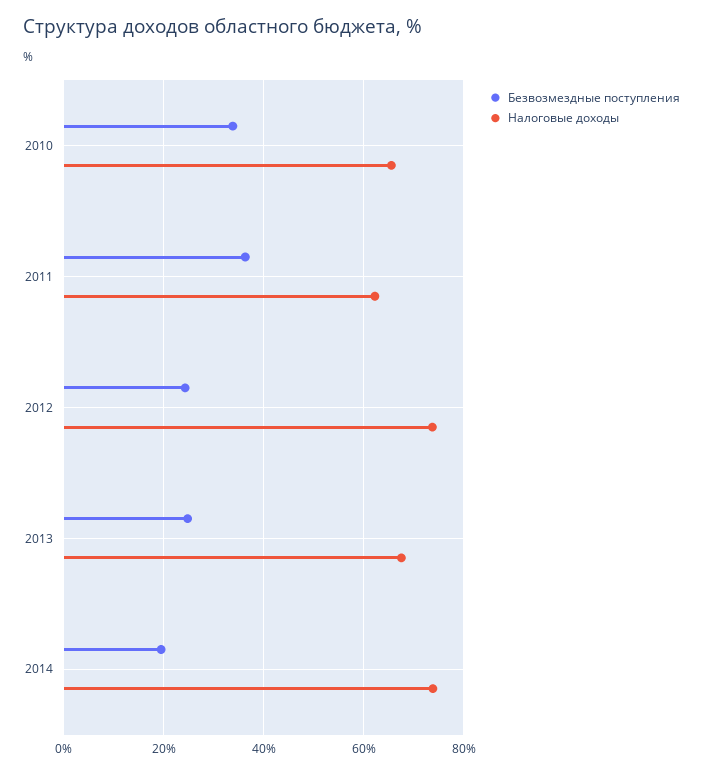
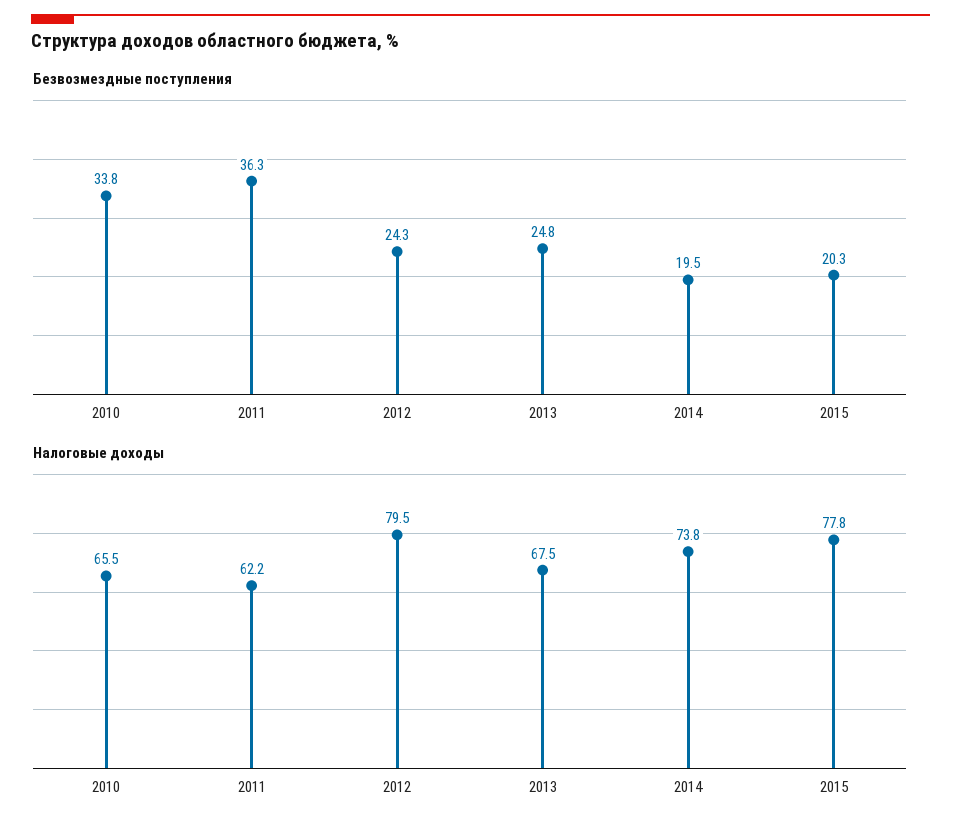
Налоговые доходы, 2012: 74 -> 79.5
Безвозмездные поступления, 2015: none -> 20.3
Налоговые доходы, 2015: none -> 77.8

